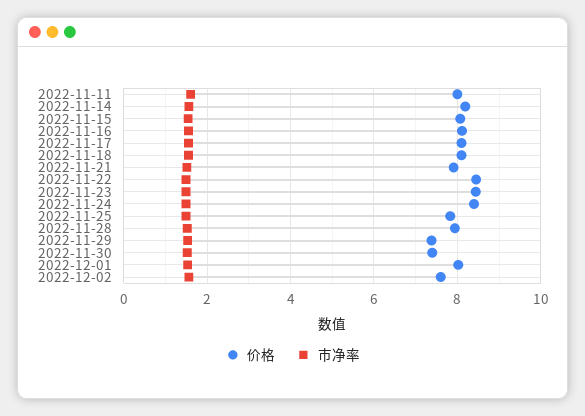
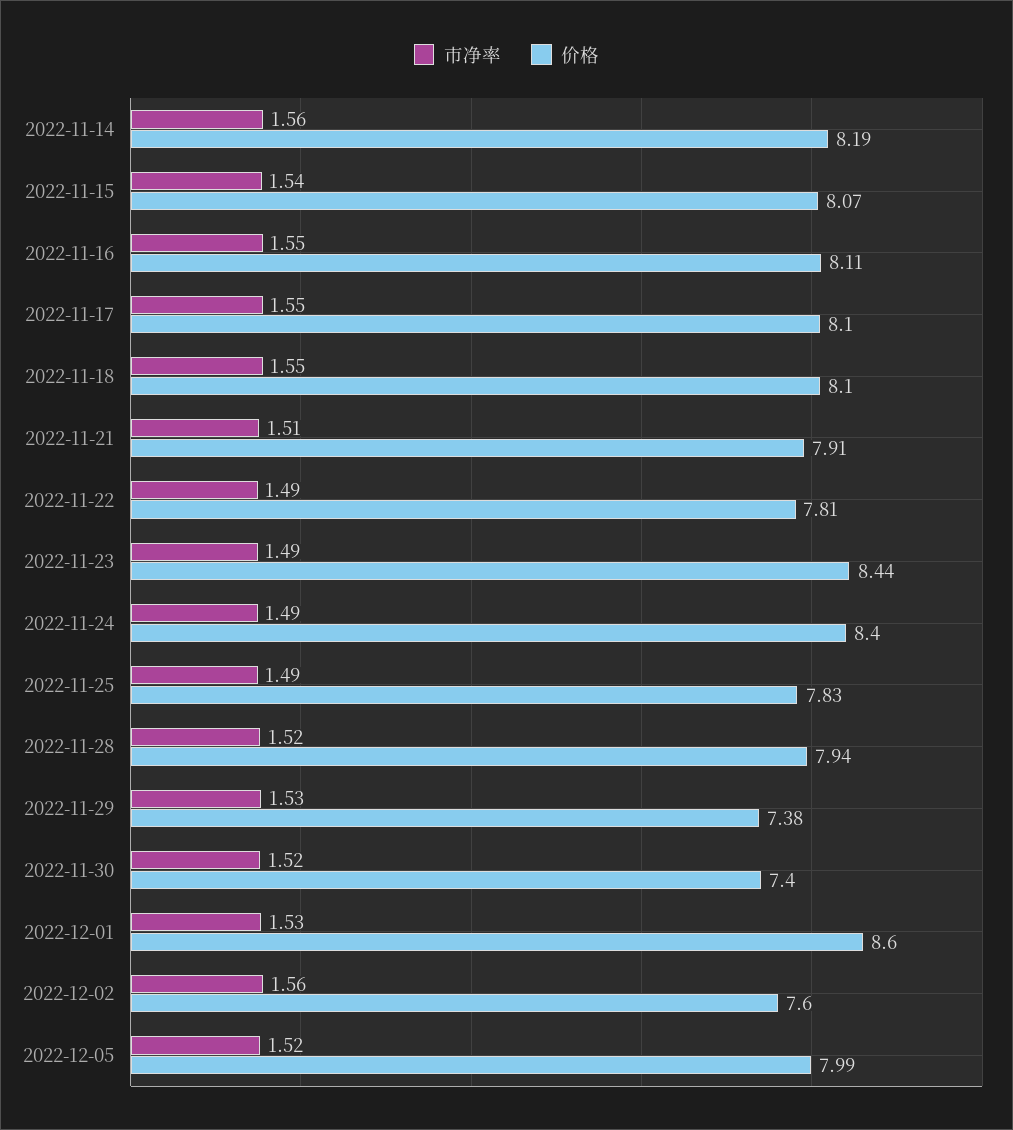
价格, 2022-11-11: 8 -> none
市净率, 2022-11-11: 1.6 -> none
价格, 2022-11-22: 8.4 -> 7.81
价格, 2022-12-01: 8 -> 8.6
市净率, 2022-12-05: none -> 1.52
价格, 2022-12-05: none -> 7.99

